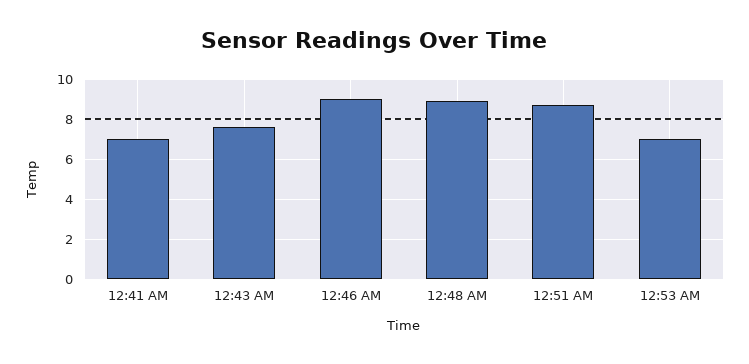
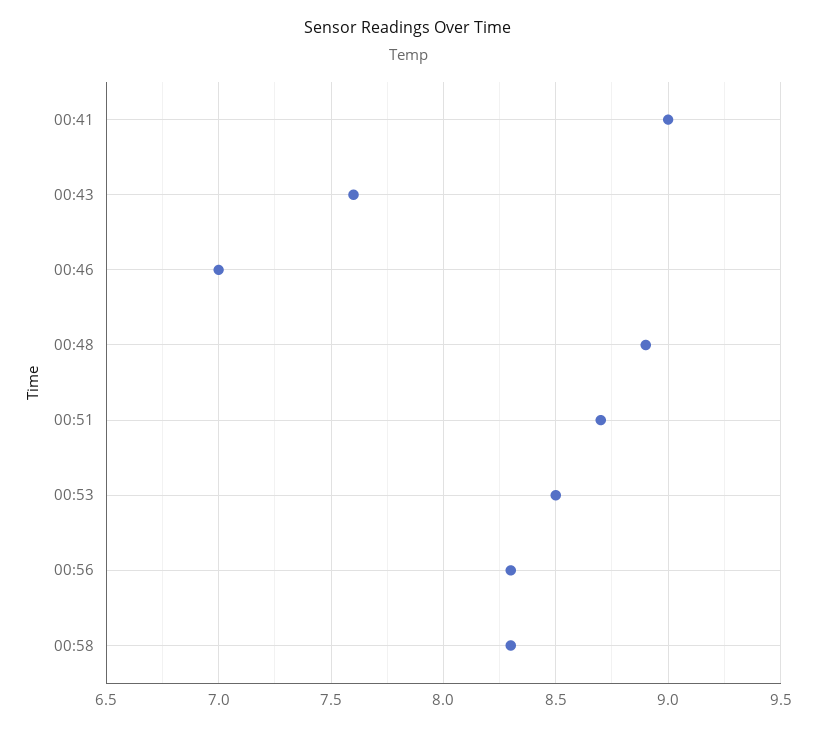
12:41 AM: 7 -> 9
12:46 AM: 9 -> 7
12:53 AM: 7 -> 8.5
00:56: none -> 8.3
00:58: none -> 8.3

